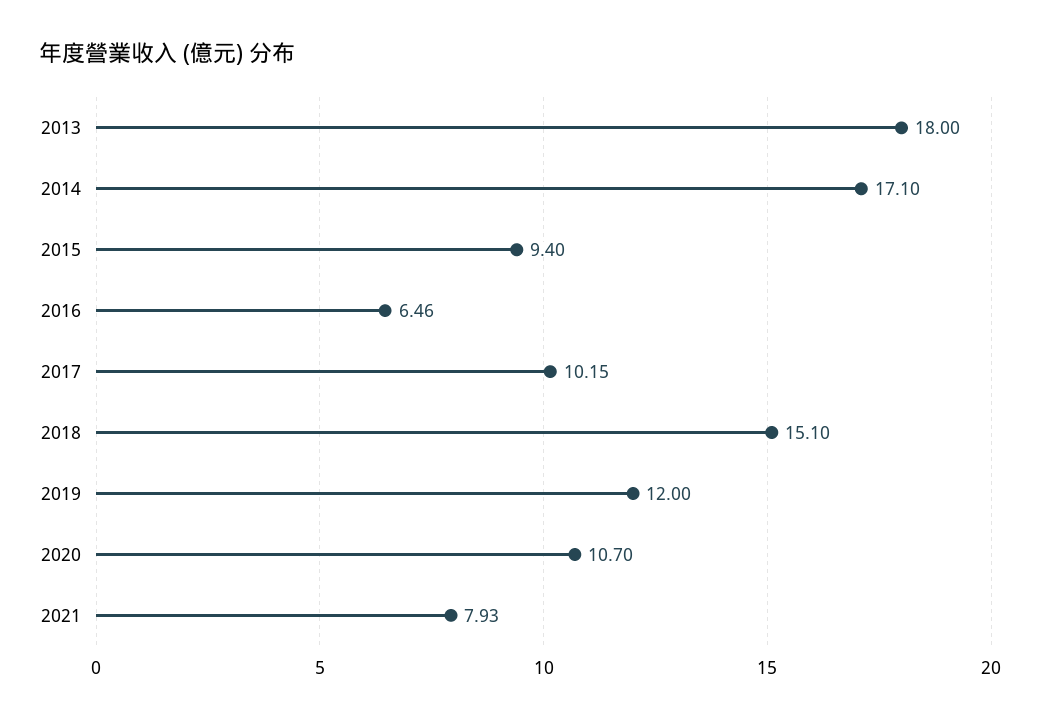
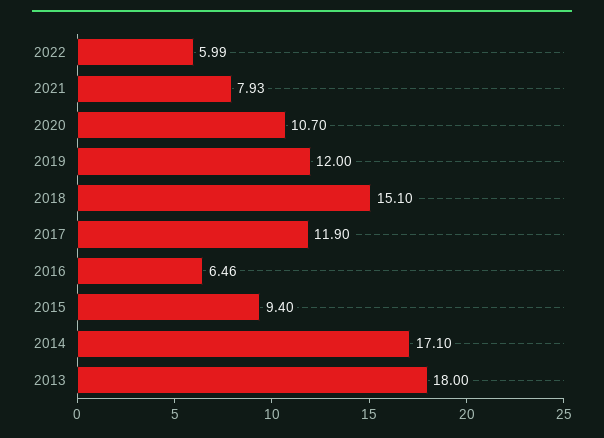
2017: 10.15 -> 11.9
2022: none -> 5.99

